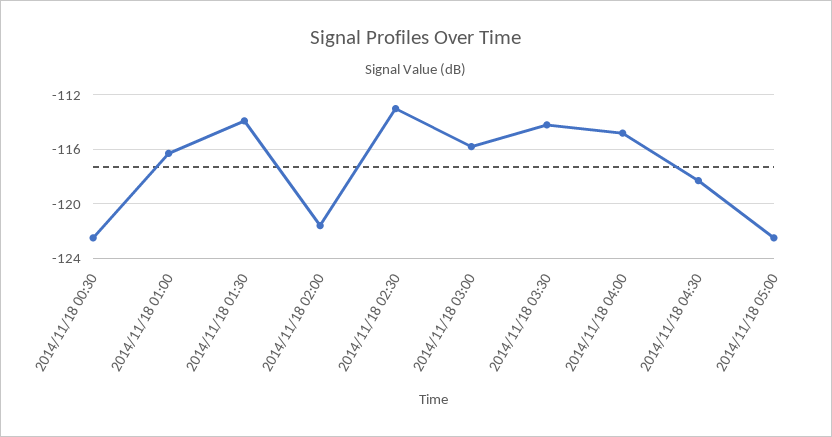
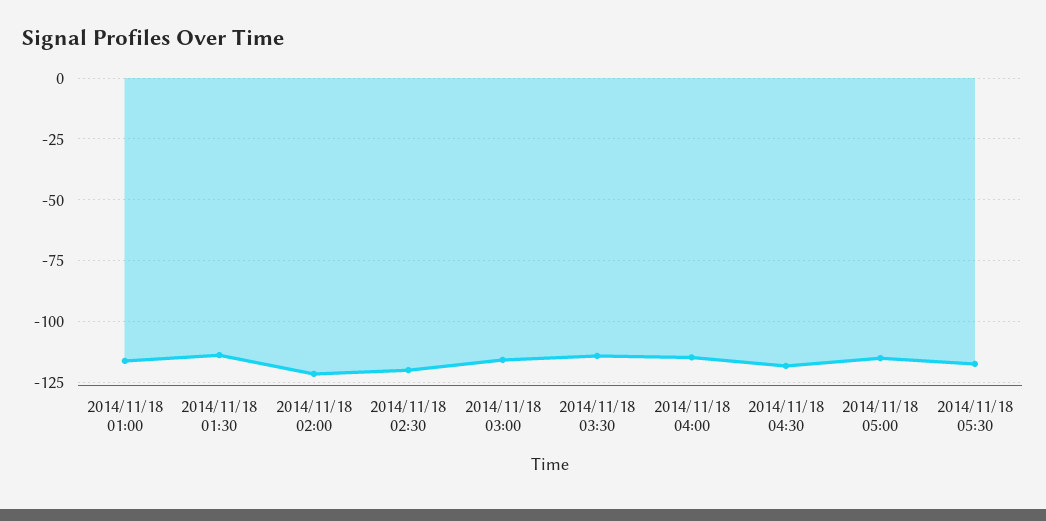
2014/11/18 00:30: -122.5 -> none
2014/11/18 02:30: -113 -> -120
2014/11/18 05:00: -122.5 -> -115
2014/11/18 05:30: none -> -117.5

